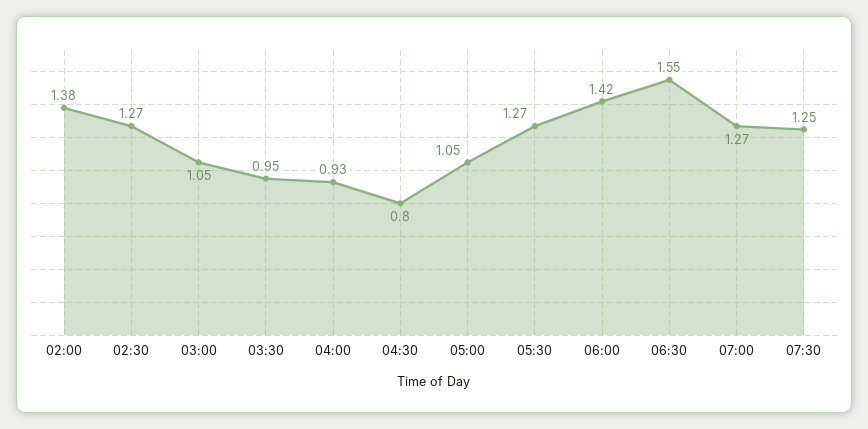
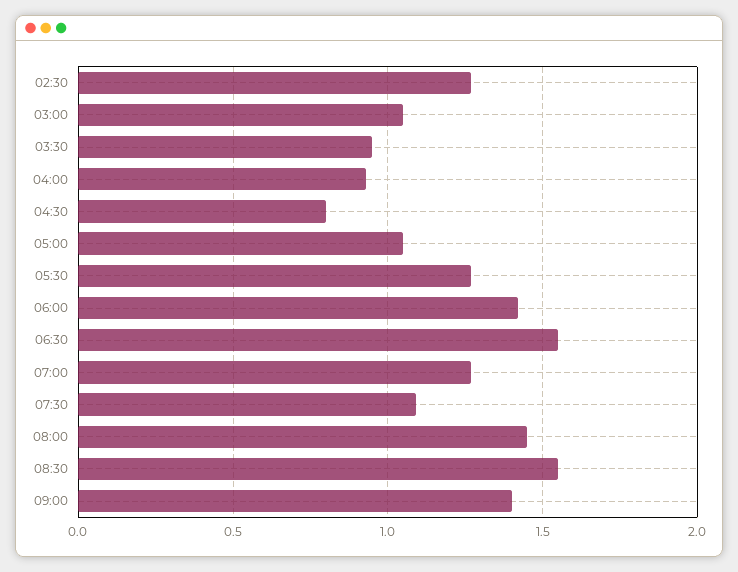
02:00: 1.38 -> none
07:30: 1.25 -> 1.1
08:00: none -> 1.45
08:30: none -> 1.55
09:00: none -> 1.4

